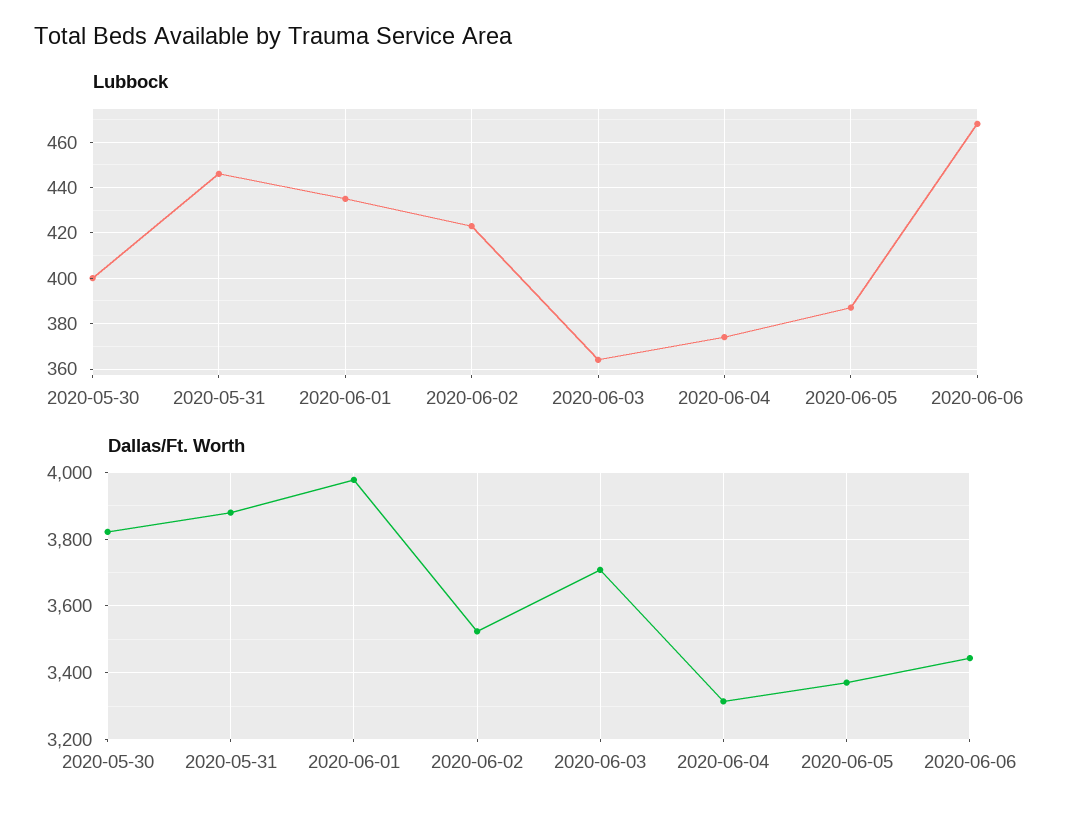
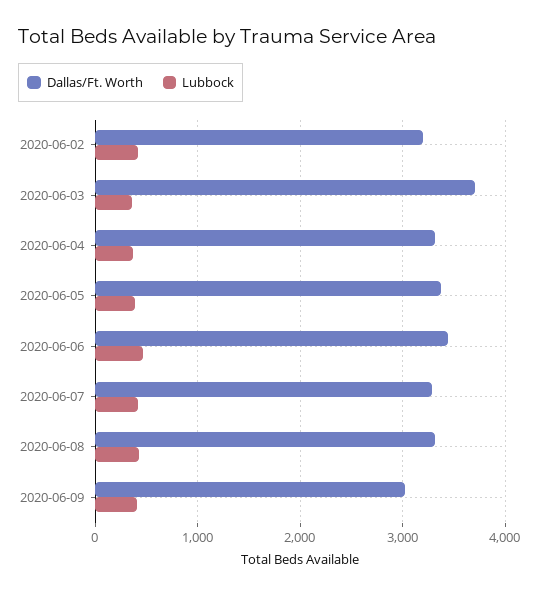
Lubbock, 2020-05-30: 400 -> none
Lubbock, 2020-05-31: 445 -> none
Lubbock, 2020-06-01: 435 -> none
Dallas/Ft. Worth, 2020-05-30: 3820 -> none
Dallas/Ft. Worth, 2020-05-31: 3880 -> none
Dallas/Ft. Worth, 2020-06-01: 3980 -> none
Dallas/Ft. Worth, 2020-06-02: 3520 -> 3200
Dallas/Ft. Worth, 2020-06-07: none -> 3300
Lubbock, 2020-06-07: none -> 400
Dallas/Ft. Worth, 2020-06-08: none -> 3300
Lubbock, 2020-06-08: none -> 400
Dallas/Ft. Worth, 2020-06-09: none -> 3000
Lubbock, 2020-06-09: none -> 400

